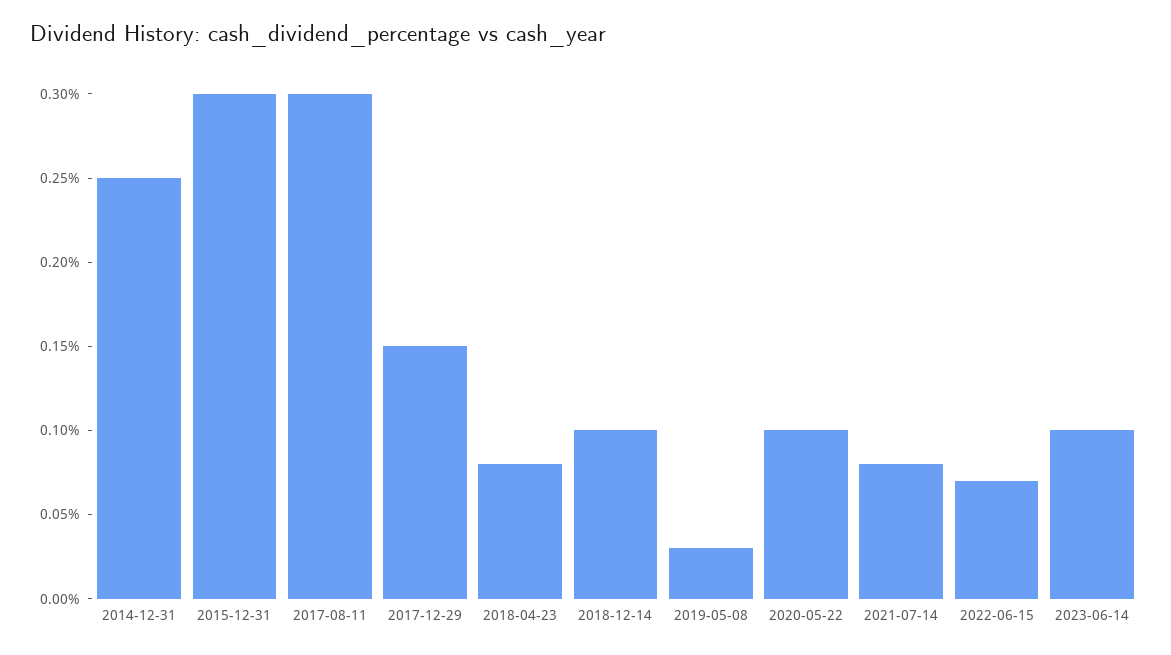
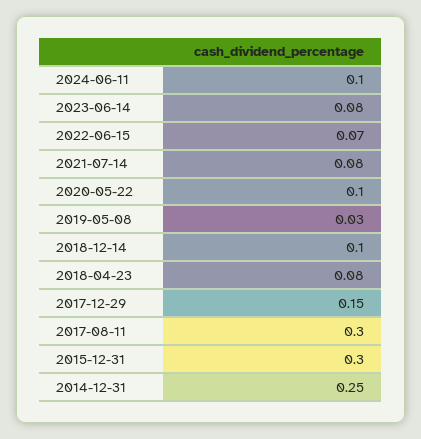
2023-06-14: 0.1 -> 0.08
2024-06-11: none -> 0.1

